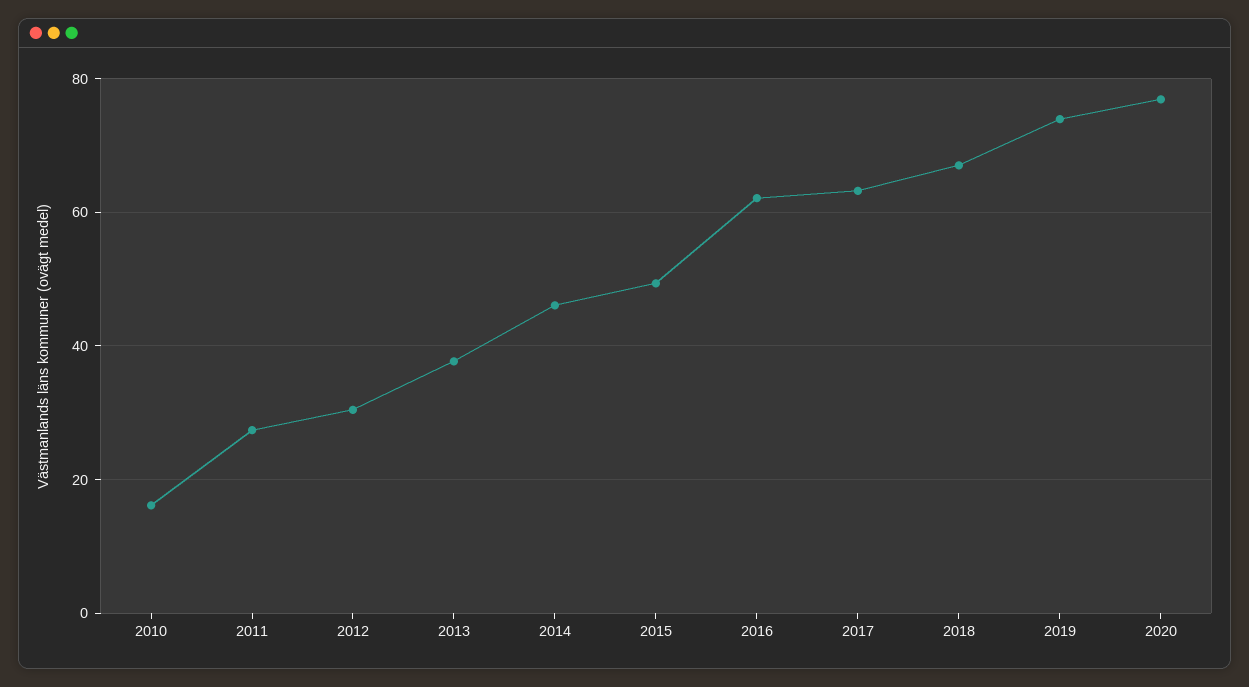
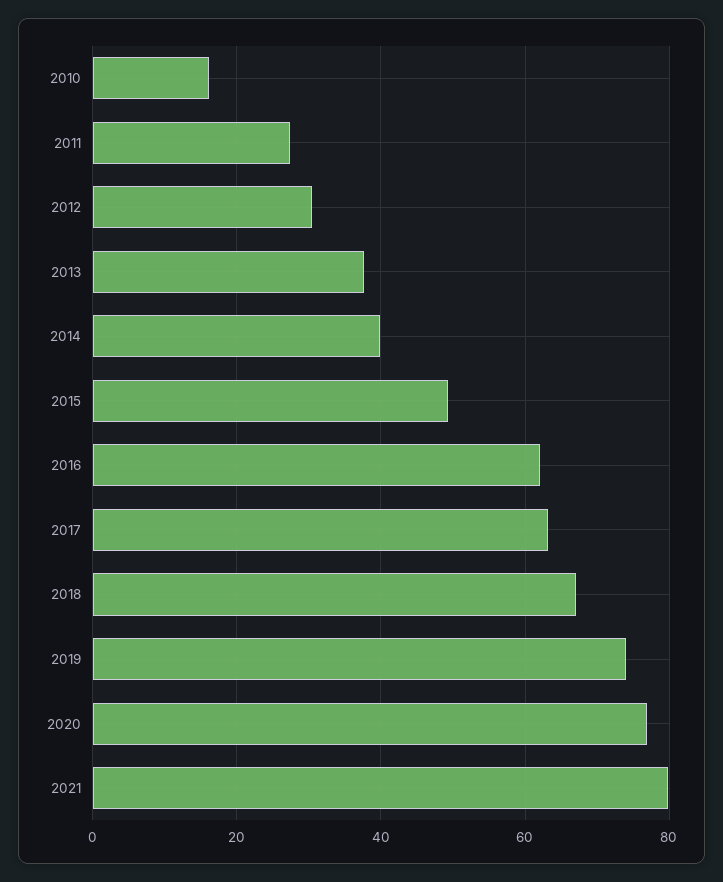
2014: 46 -> 40
2021: none -> 80

